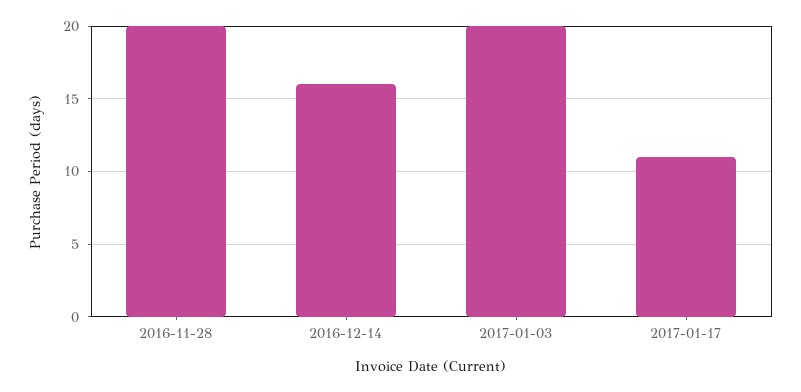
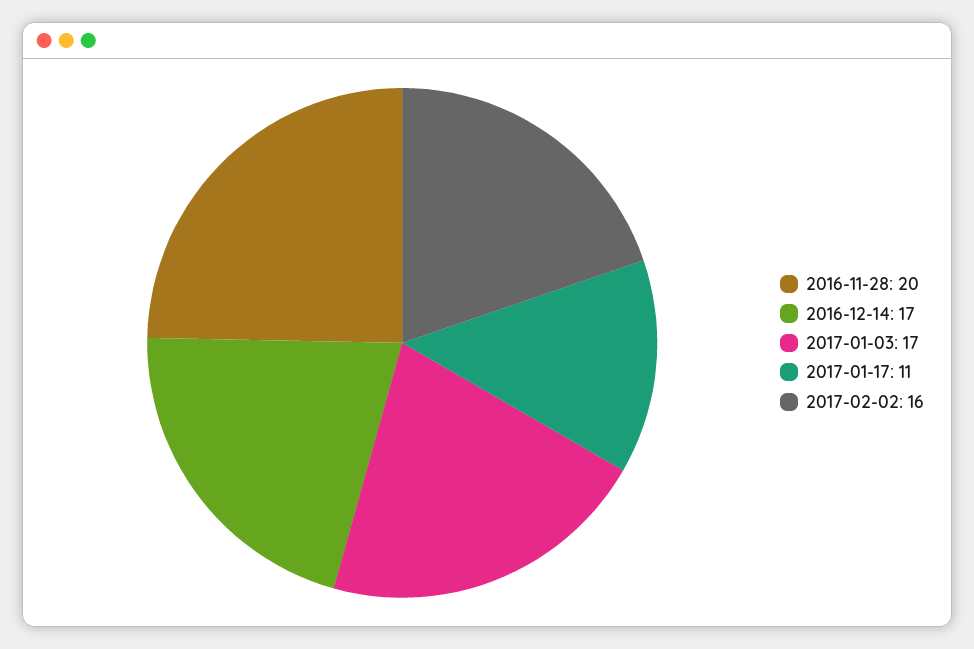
2016-12-14: 16 -> 17
2017-01-03: 20 -> 17
2017-02-02: none -> 16

